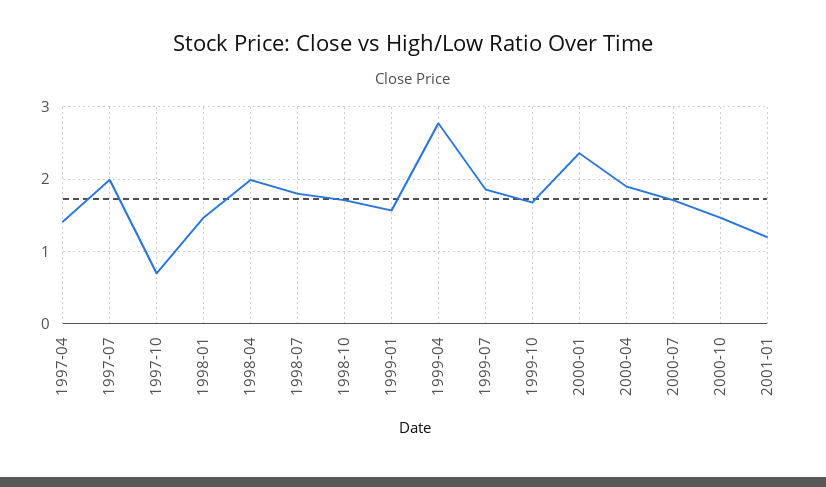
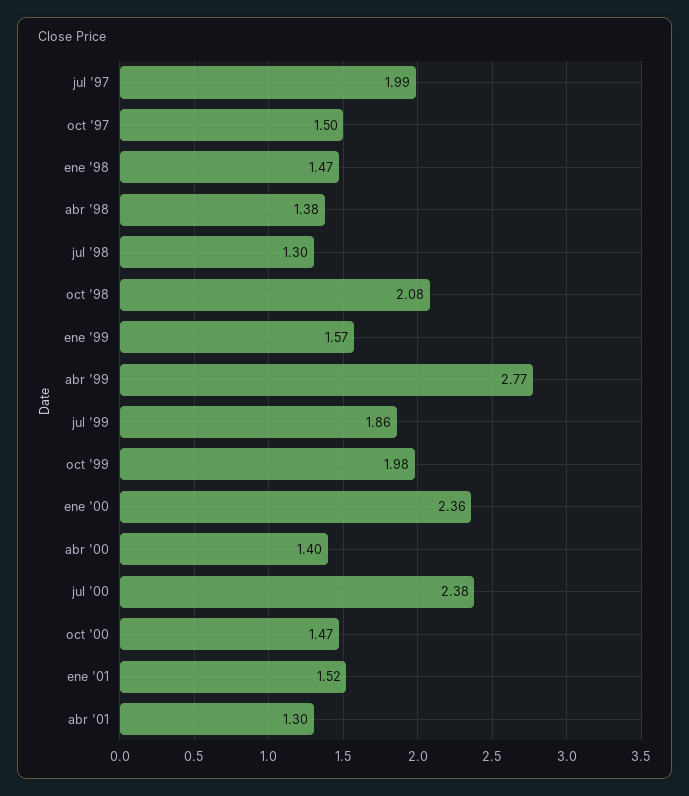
1997-04: 1.4 -> none
1997-10: 0.7 -> 1.5
1998-04: 2 -> 1.38
1998-07: 1.8 -> 1.3
1998-10: 1.7 -> 2.08
1999-10: 1.7 -> 1.98
2000-04: 1.9 -> 1.4
2000-07: 1.7 -> 2.38
2001-01: 1.2 -> 1.52
abr '01: none -> 1.3

